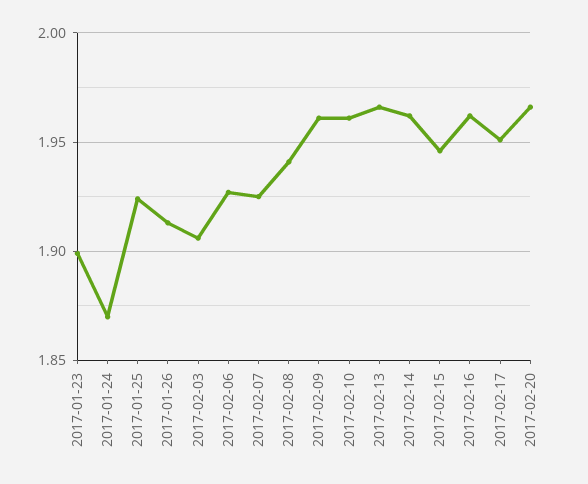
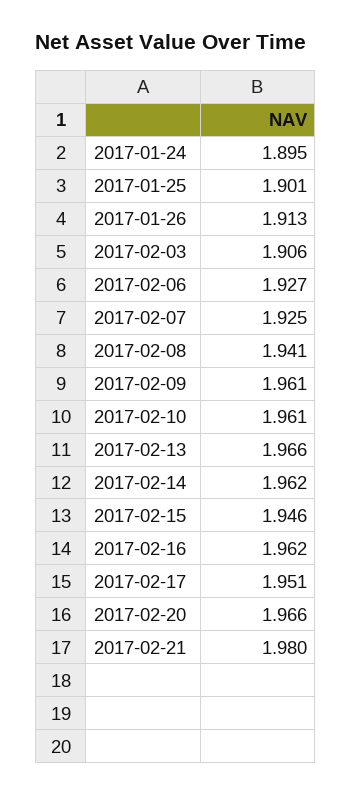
2017-01-23: 1.9 -> none
2017-01-24: 1.87 -> 1.895
2017-01-25: 1.925 -> 1.901
2017-02-21: none -> 1.98

